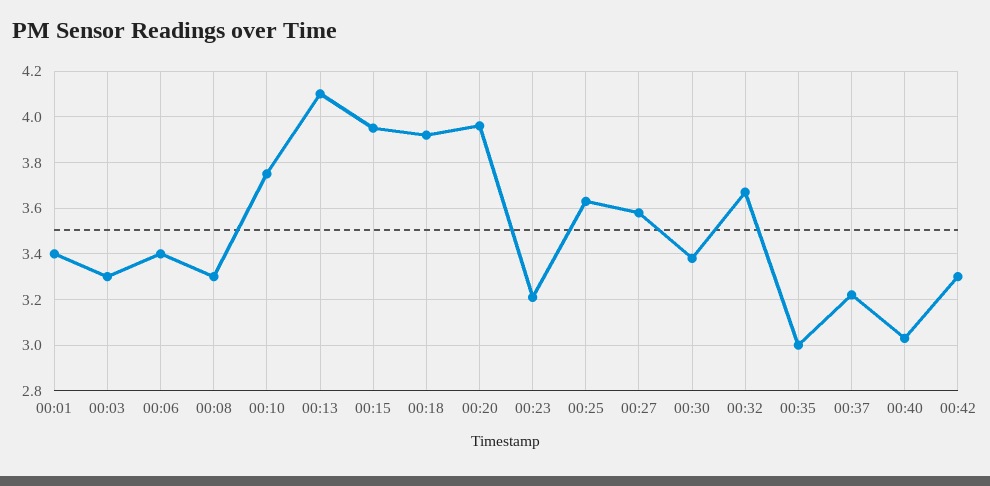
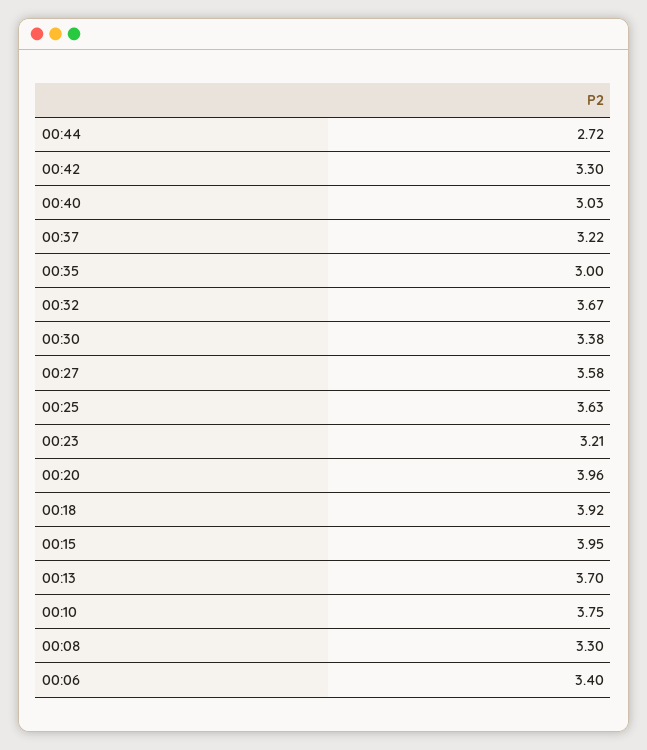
00:01: 3.4 -> none
00:03: 3.3 -> none
00:13: 4.1 -> 3.7
00:44: none -> 2.72

